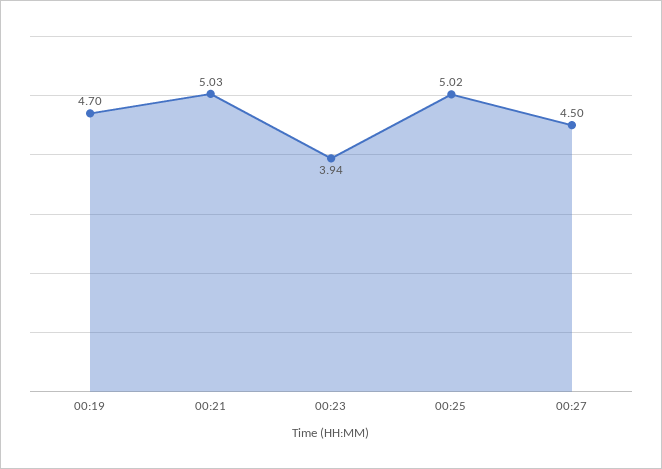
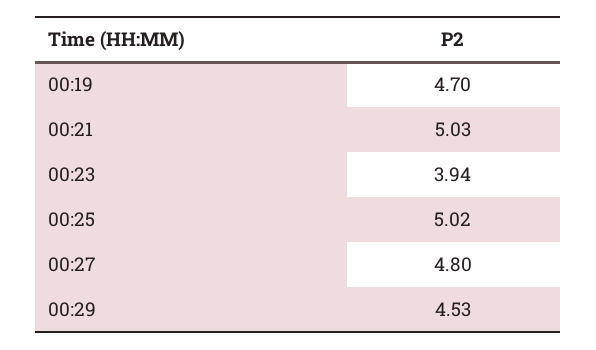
00:27: 4.5 -> 4.8
00:29: none -> 4.53

